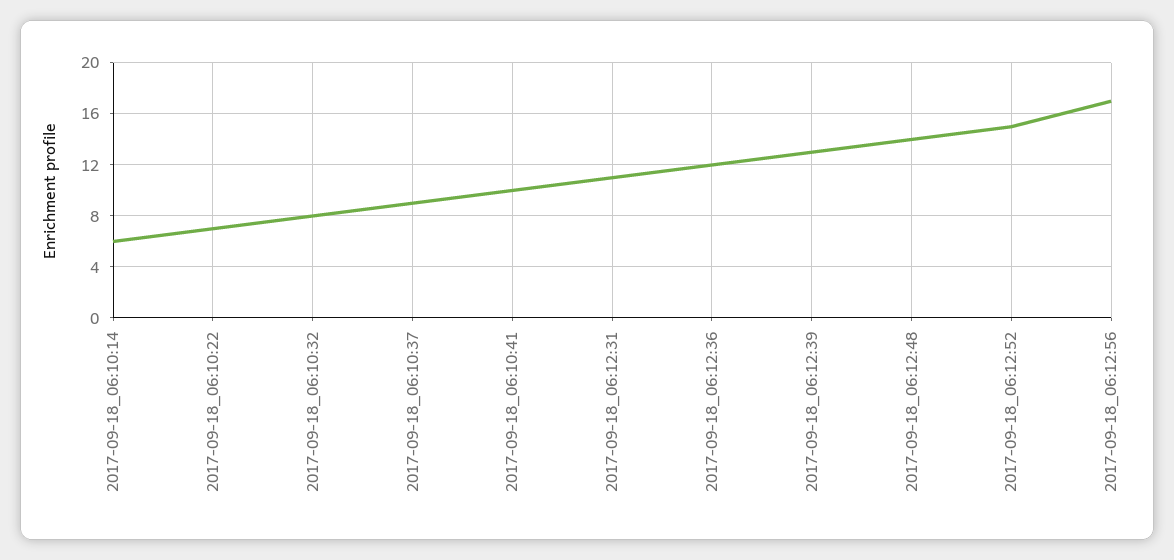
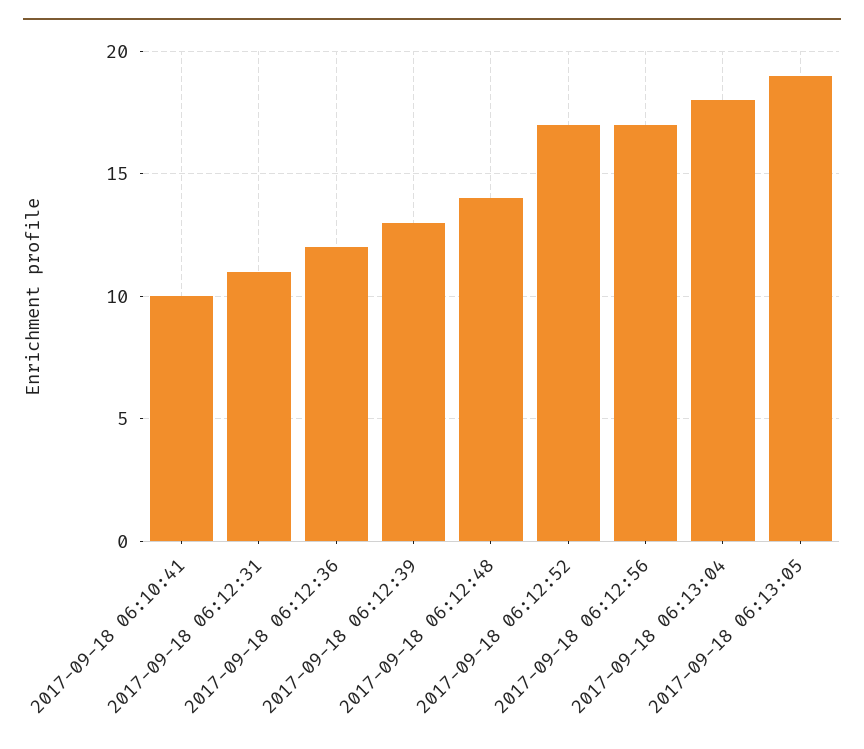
2017-09-18_06:10:14: 6 -> none
2017-09-18_06:10:22: 7 -> none
2017-09-18_06:10:32: 8 -> none
2017-09-18_06:10:37: 9 -> none
2017-09-18_06:12:52: 15 -> 17
2017-09-18 06:13:04: none -> 18
2017-09-18 06:13:05: none -> 19

